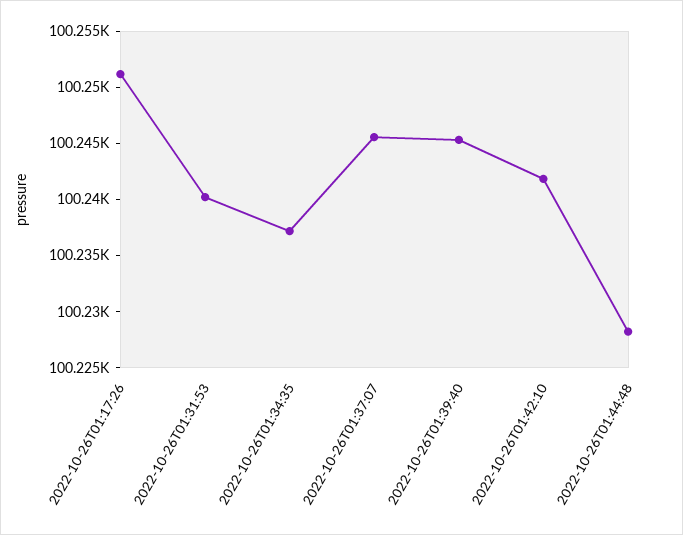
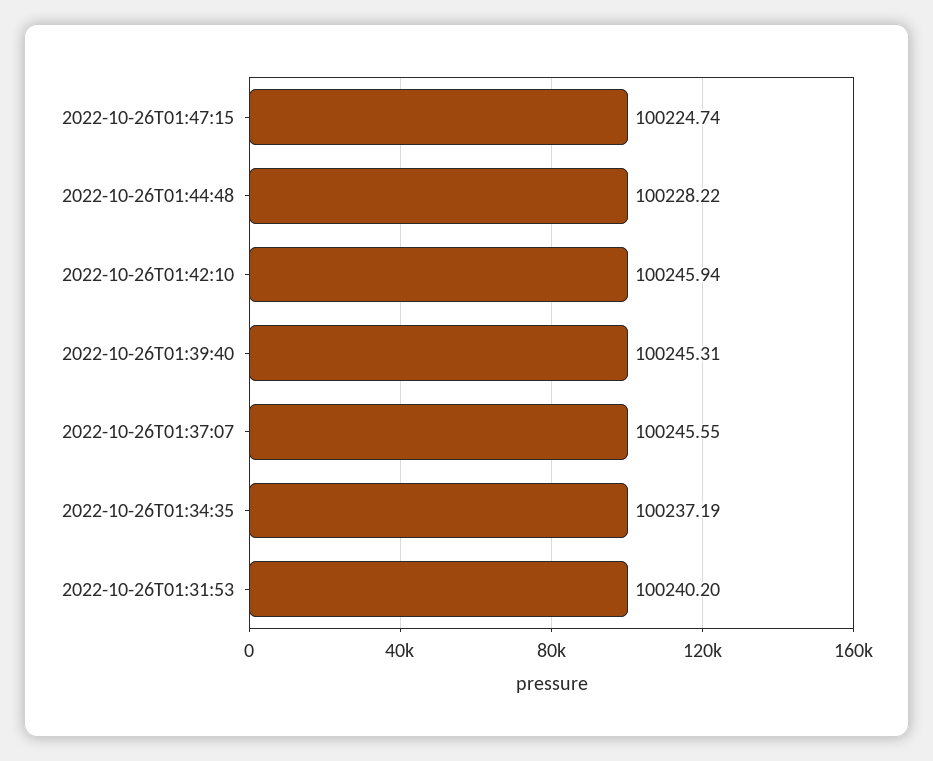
2022-10-26T01:17:26: 100251 -> none
2022-10-26T01:42:10: 100242 -> 100245.94
2022-10-26T01:47:15: none -> 100224.74

